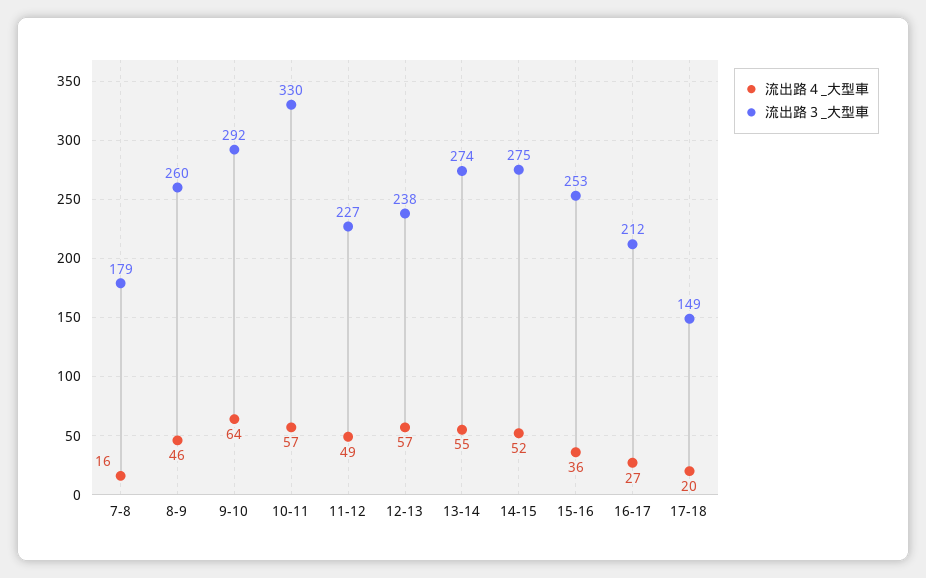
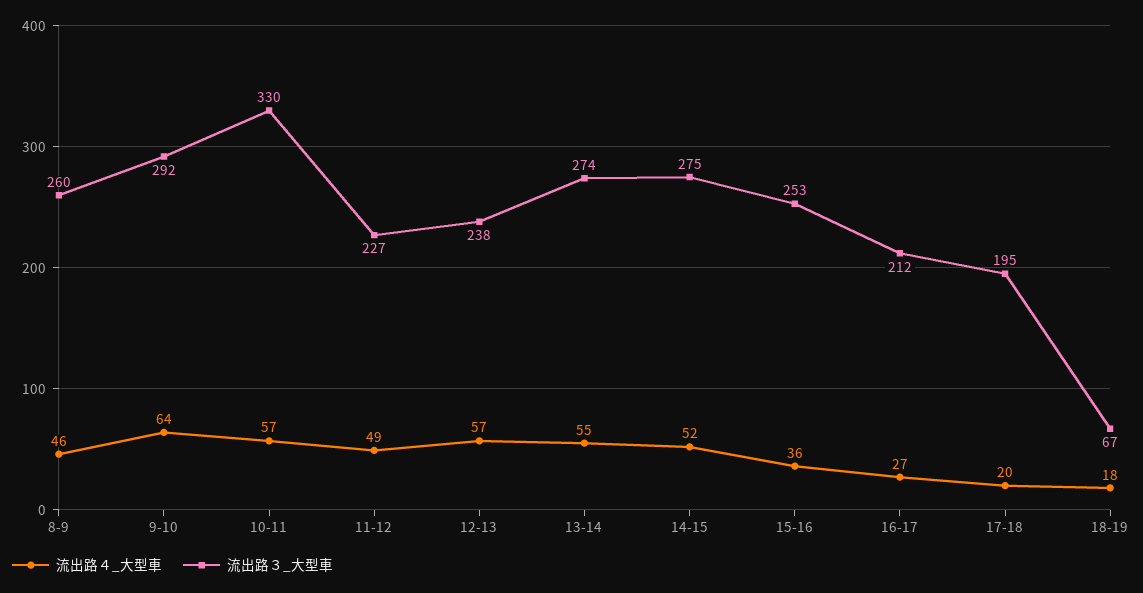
流出路４_大型車, 7-8: 16 -> none
流出路３_大型車, 7-8: 179 -> none
流出路３_大型車, 17-18: 149 -> 195
流出路４_大型車, 18-19: none -> 18
流出路３_大型車, 18-19: none -> 67

